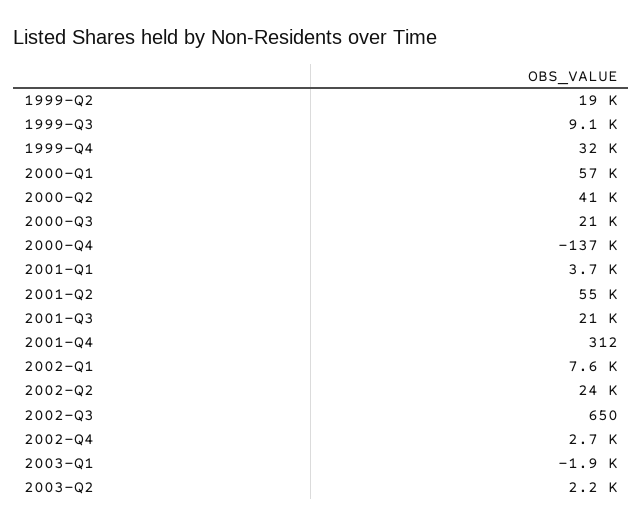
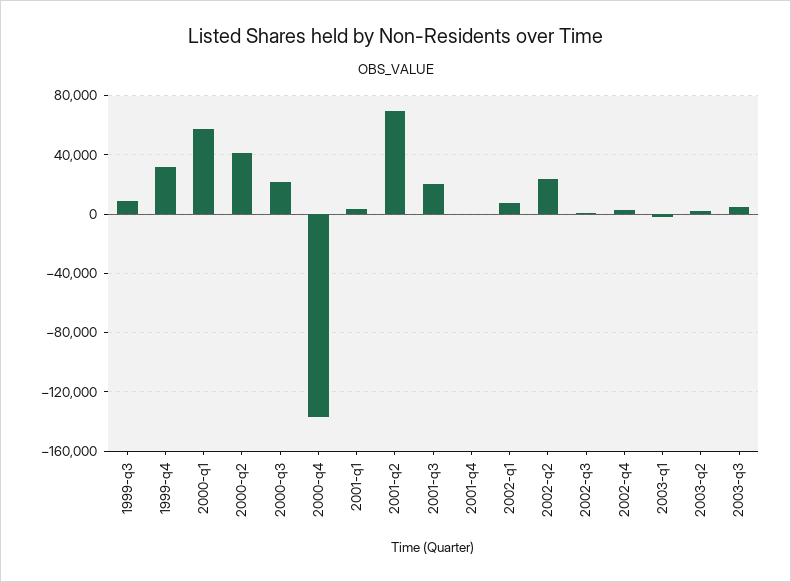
1999-Q2: 19000 -> none
2001-Q2: 55000 -> 70000
2003-q3: none -> 5000

